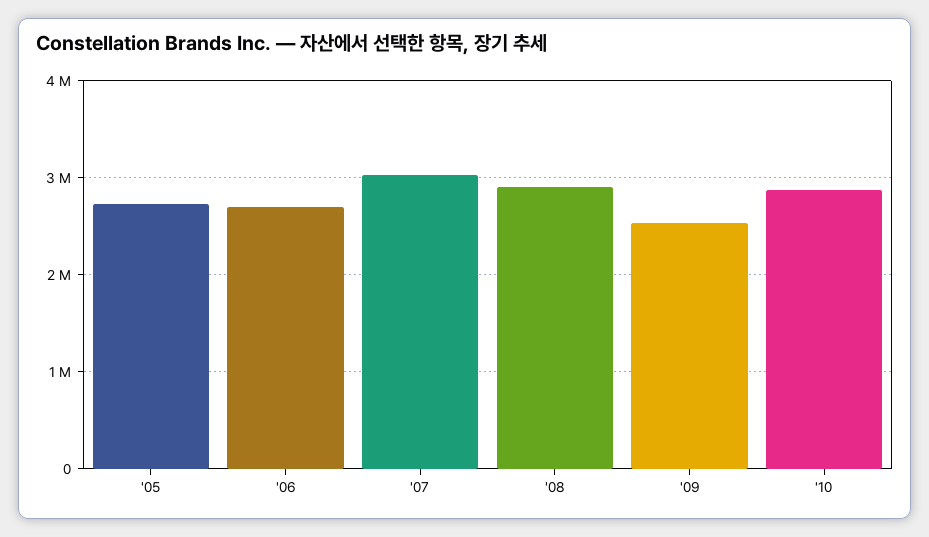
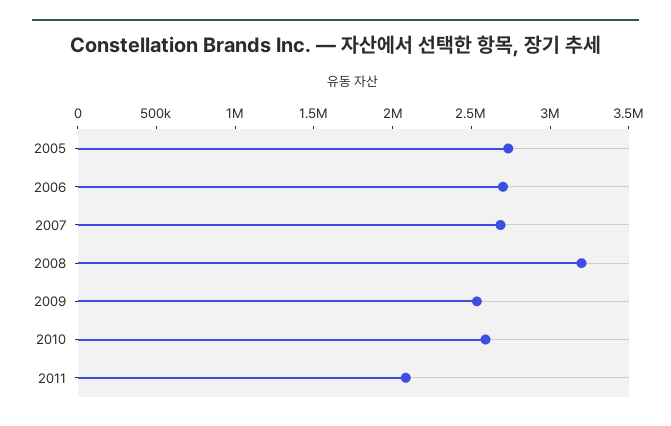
'07: 3000000 -> 2700000
'08: 2900000 -> 3200000
'10: 2900000 -> 2600000
2011: none -> 2100000

